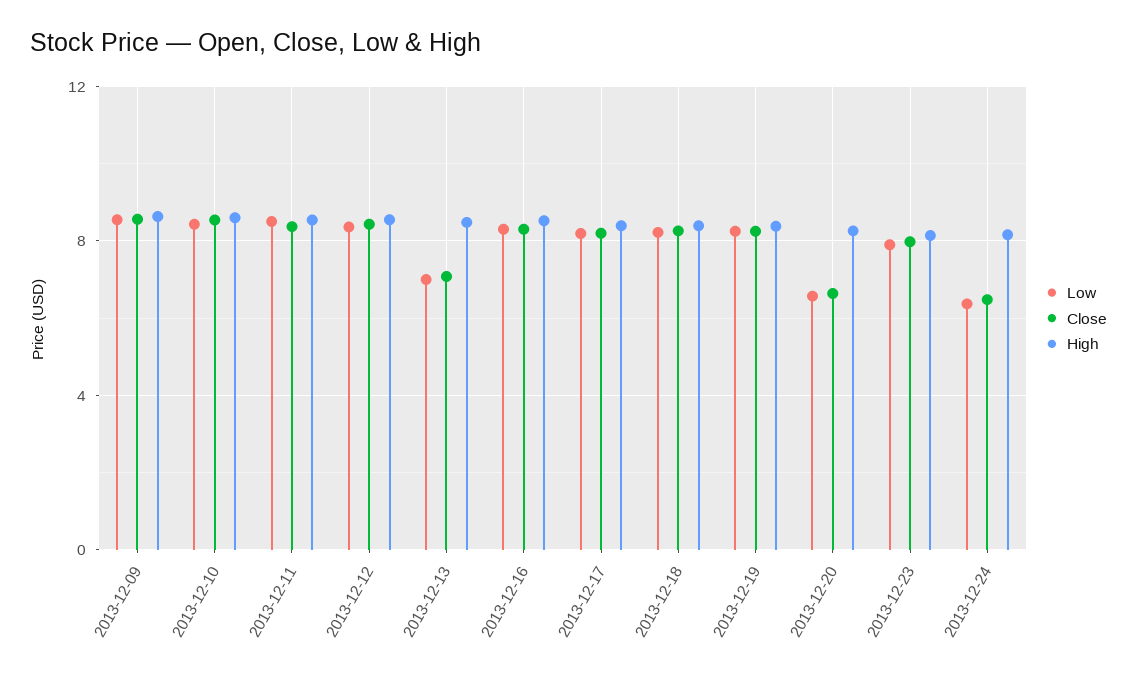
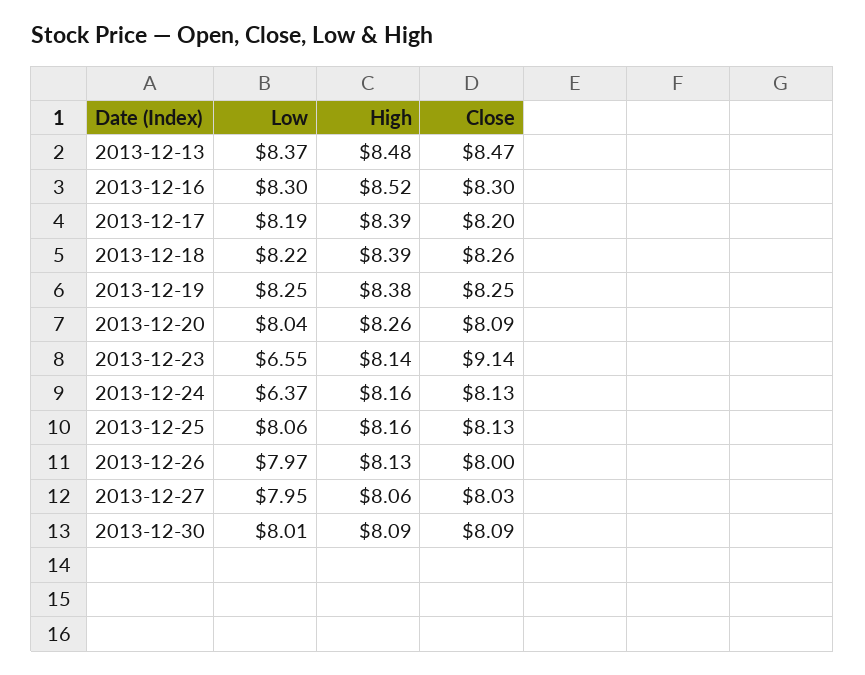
Low, 2013-12-09: 8.5 -> none
Close, 2013-12-09: 8.5 -> none
High, 2013-12-09: 8.5 -> none
Low, 2013-12-10: 8.5 -> none
Close, 2013-12-10: 8.5 -> none
High, 2013-12-10: 8.5 -> none
Low, 2013-12-11: 8.5 -> none
Close, 2013-12-11: 8.5 -> none
High, 2013-12-11: 8.5 -> none
Low, 2013-12-12: 8.5 -> none
Close, 2013-12-12: 8.5 -> none
High, 2013-12-12: 8.5 -> none
Low, 2013-12-13: 7 -> 8.37
Close, 2013-12-13: 7 -> 8.47
Low, 2013-12-20: 6.5 -> 8.04
Close, 2013-12-20: 6.5 -> 8.09
Low, 2013-12-23: 8 -> 6.55
Close, 2013-12-23: 8 -> 9.14
Close, 2013-12-24: 6.5 -> 8.13
Low, 2013-12-25: none -> 8.06
High, 2013-12-25: none -> 8.16
Close, 2013-12-25: none -> 8.13
Low, 2013-12-26: none -> 7.97
High, 2013-12-26: none -> 8.13
Close, 2013-12-26: none -> 8
Low, 2013-12-27: none -> 7.95
High, 2013-12-27: none -> 8.06
Close, 2013-12-27: none -> 8.03
Low, 2013-12-30: none -> 8.01
High, 2013-12-30: none -> 8.09
Close, 2013-12-30: none -> 8.09

